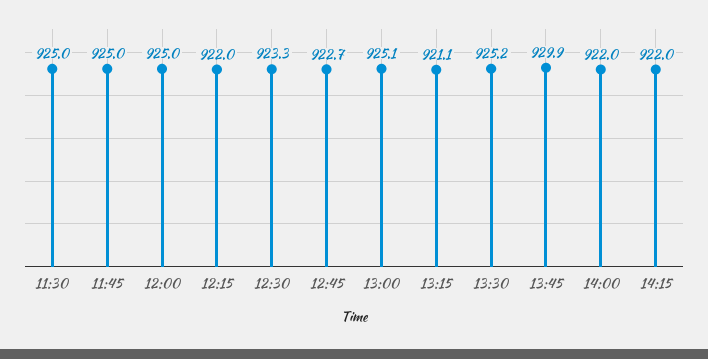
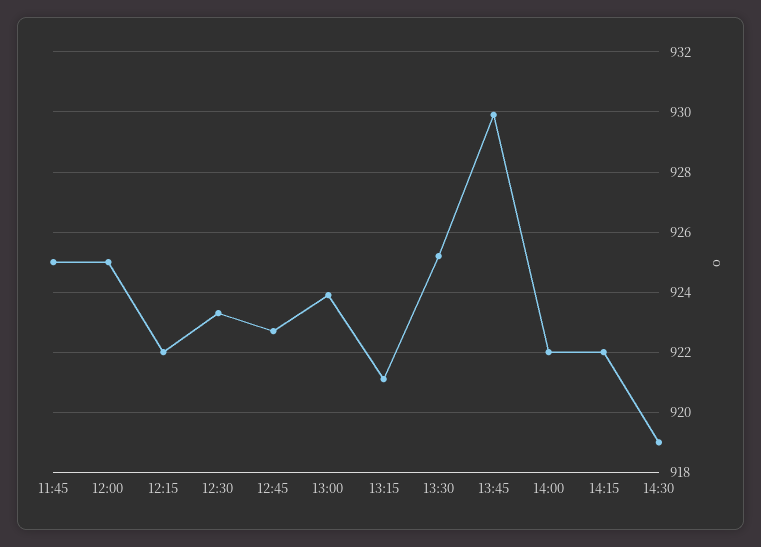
11:30: 925 -> none
13:00: 925.1 -> 924
14:30: none -> 919

